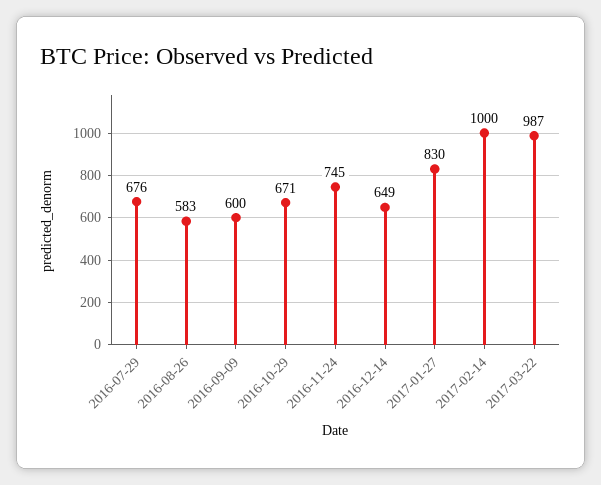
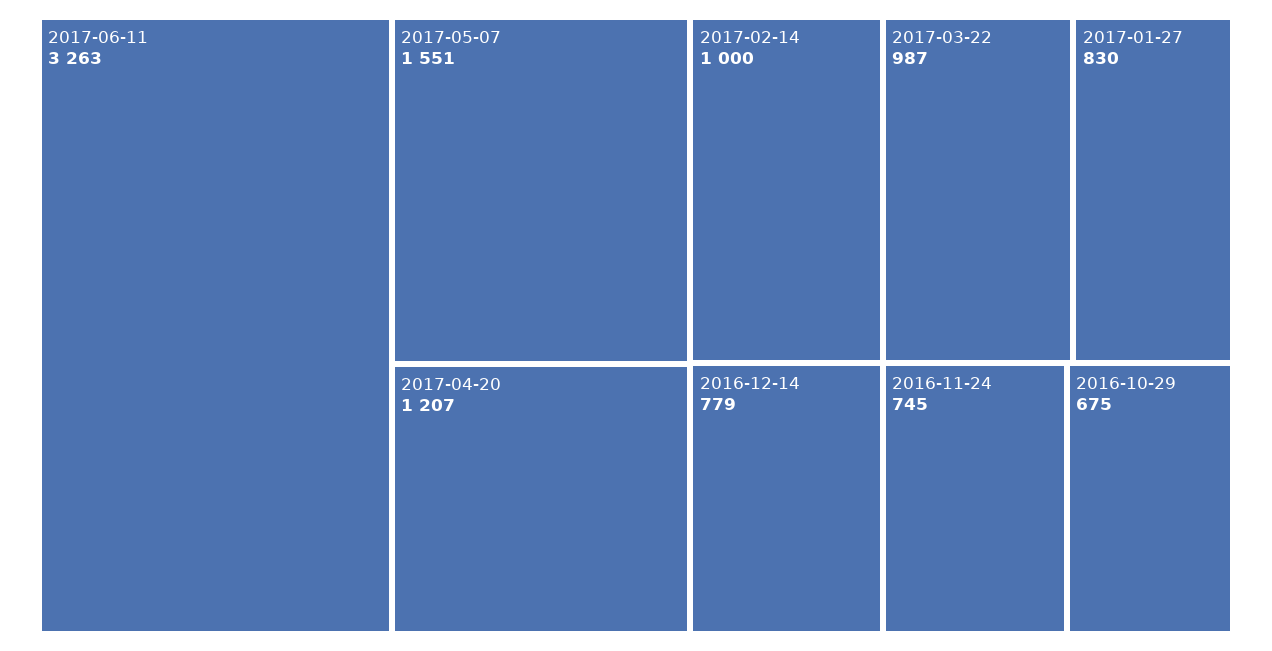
2016-07-29: 676 -> none
2016-08-26: 583 -> none
2016-09-09: 600 -> none
2016-10-29: 671 -> 675
2016-12-14: 649 -> 779
2017-06-11: none -> 3263
2017-05-07: none -> 1551
2017-04-20: none -> 1207

